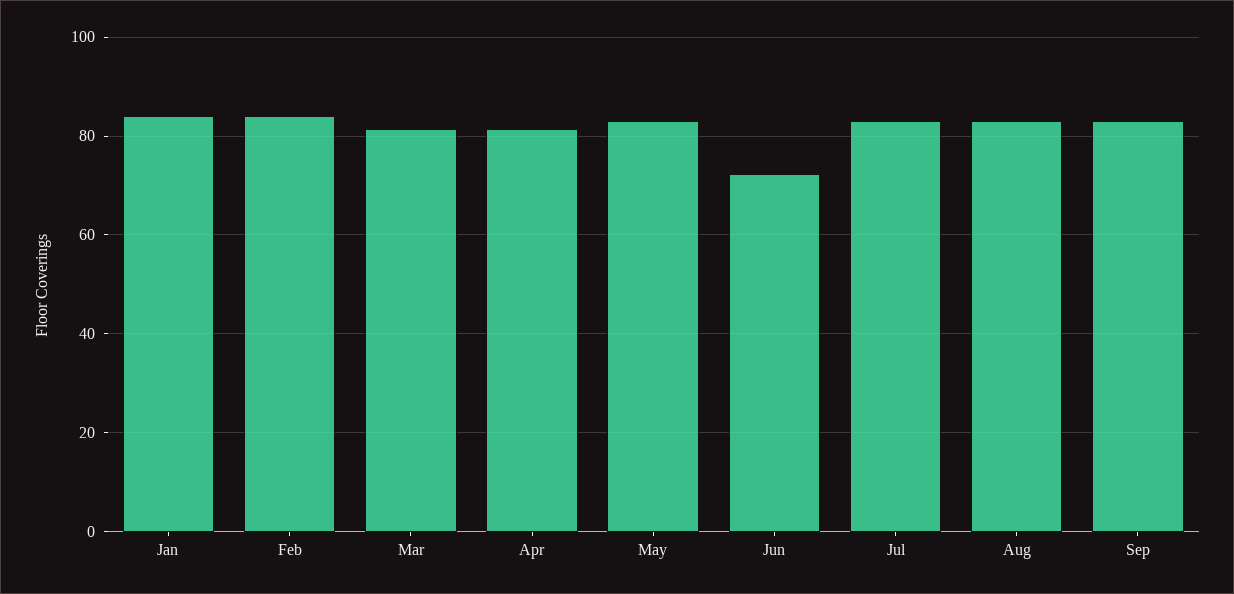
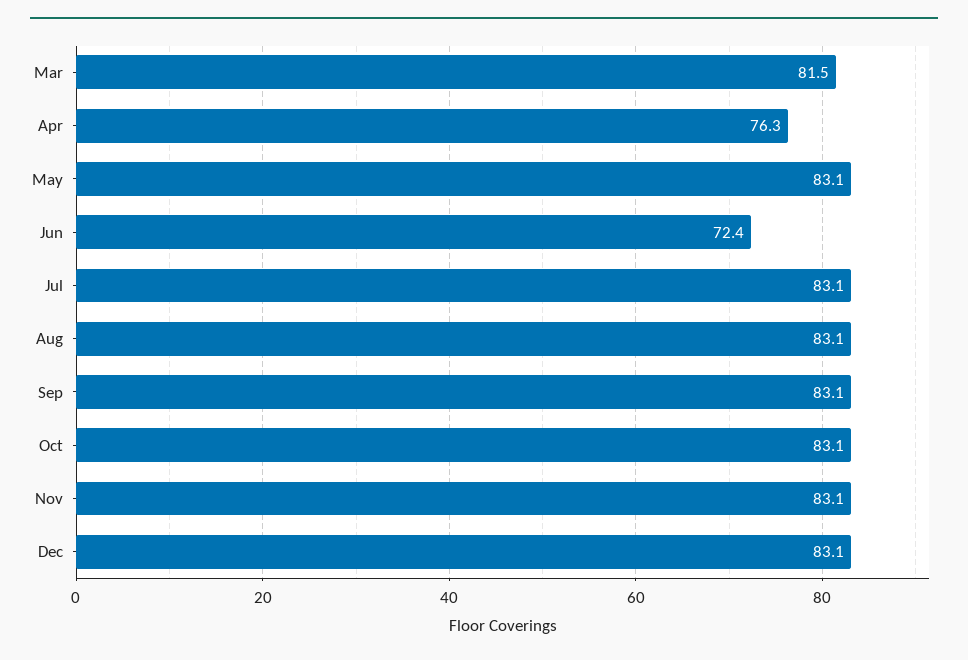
Jan: 84 -> none
Feb: 84 -> none
Apr: 82 -> 76.3
Oct: none -> 83.1
Nov: none -> 83.1
Dec: none -> 83.1

